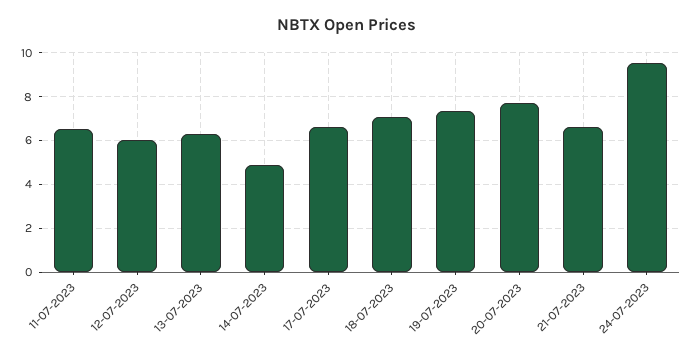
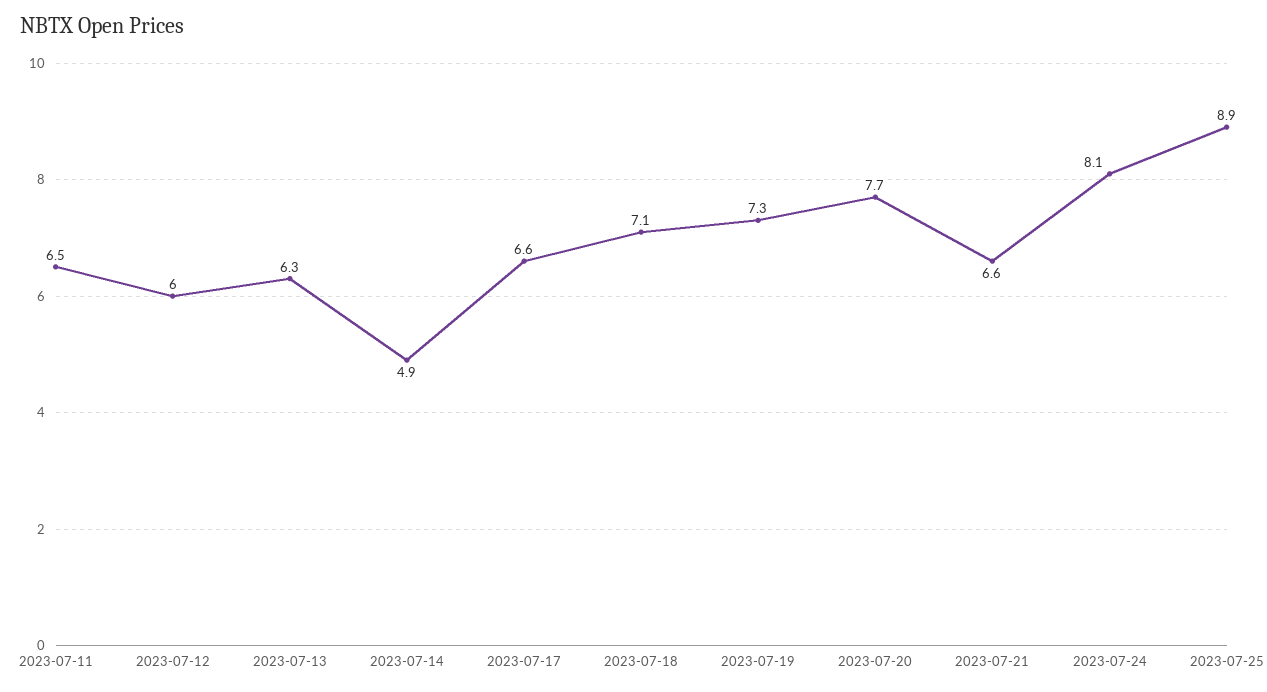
24-07-2023: 9.5 -> 8.1
2023-07-25: none -> 8.9

